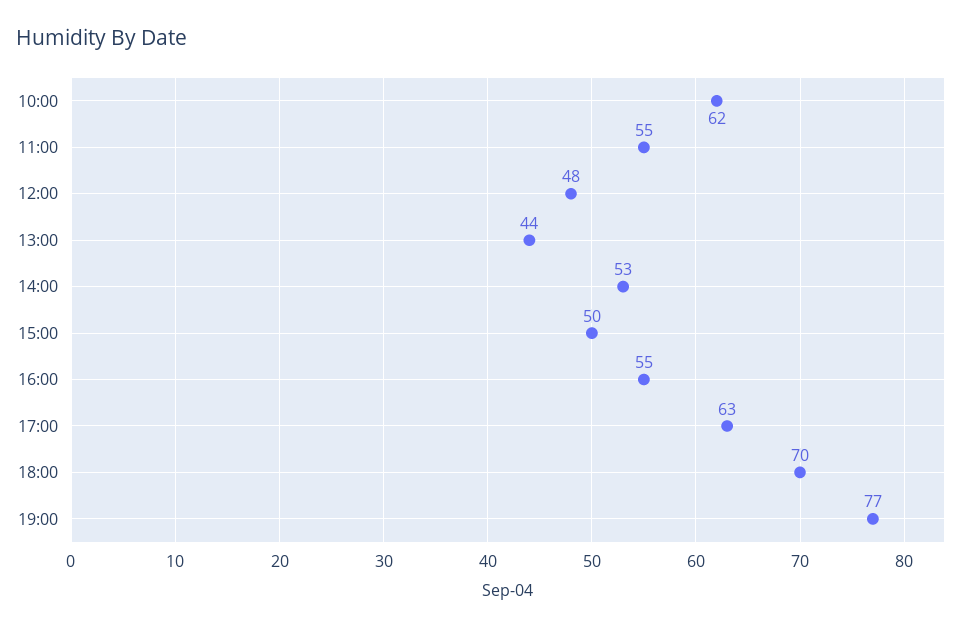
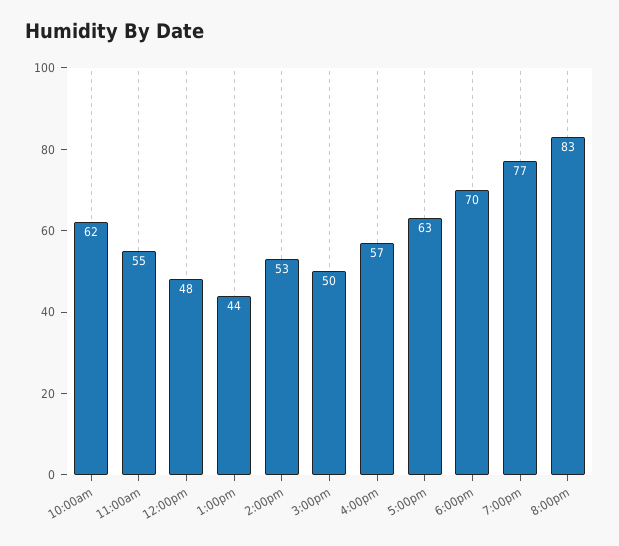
16:00: 55 -> 57
8:00pm: none -> 83

